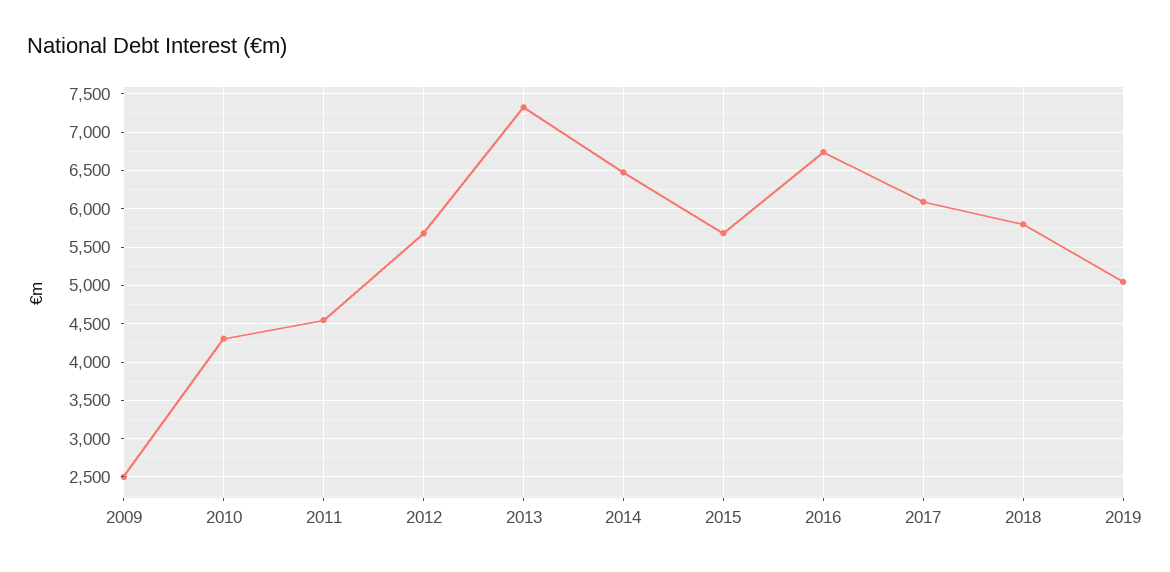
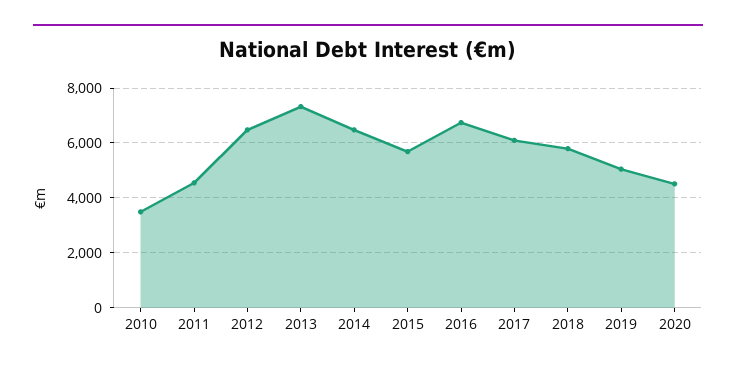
2009: 2500 -> none
2010: 4300 -> 3500
2012: 5700 -> 6500
2020: none -> 4500

